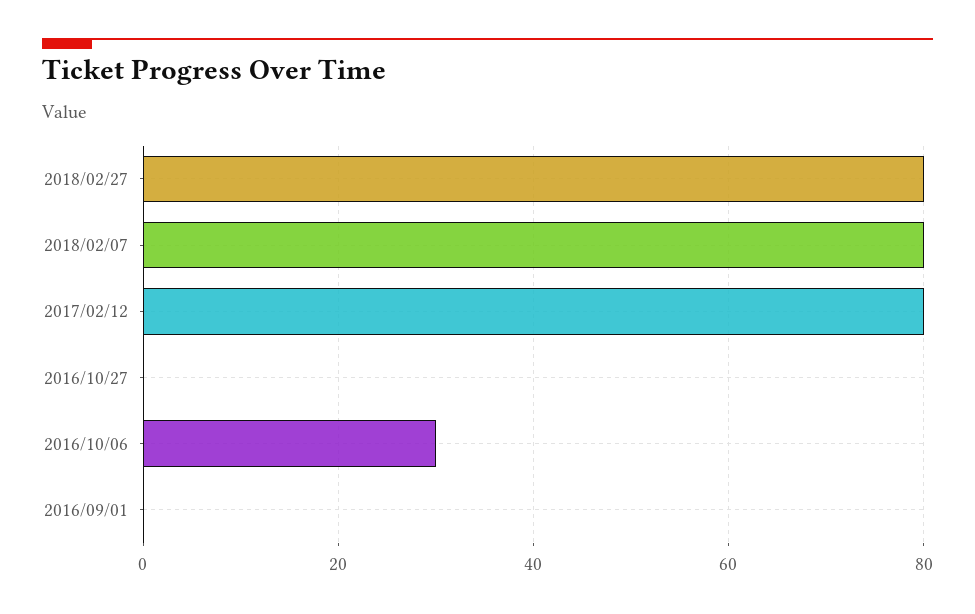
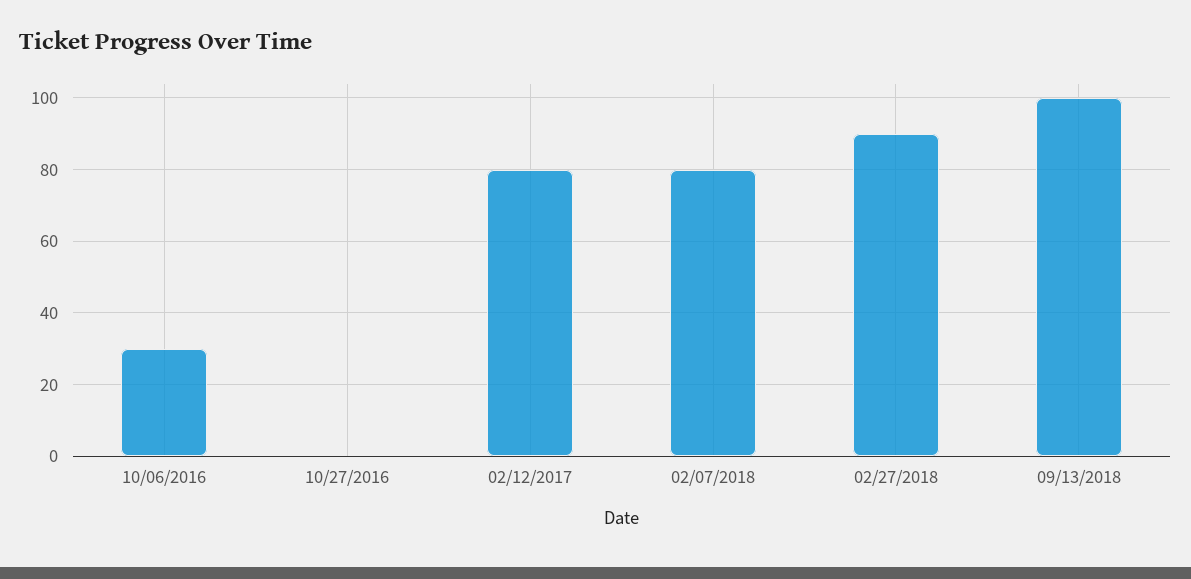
2018/02/27: 80 -> 90
2016/09/01: 0 -> none
09/13/2018: none -> 100

